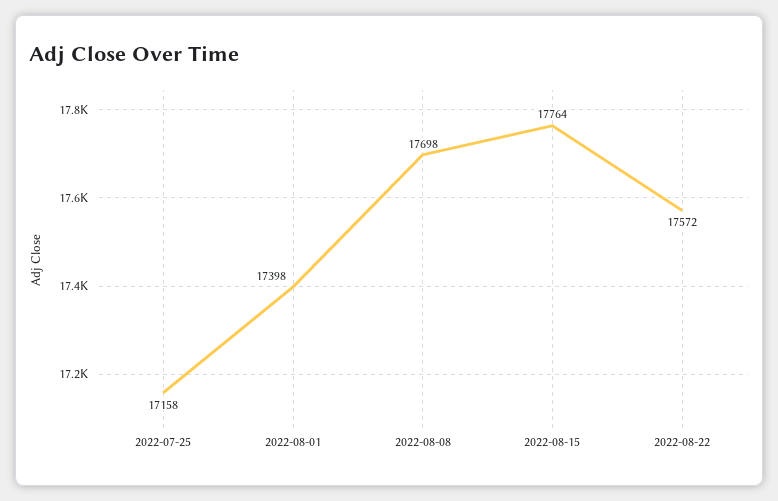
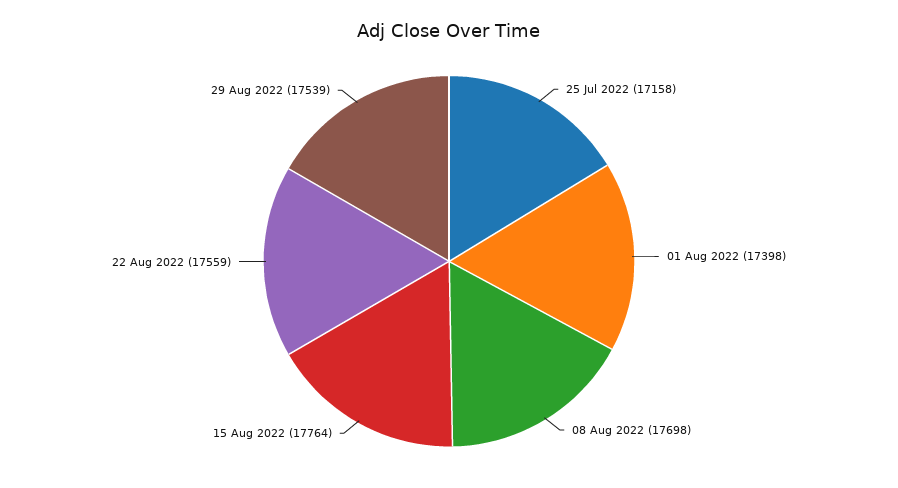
2022-08-22: 17572 -> 17559
29 Aug 2022: none -> 17539

